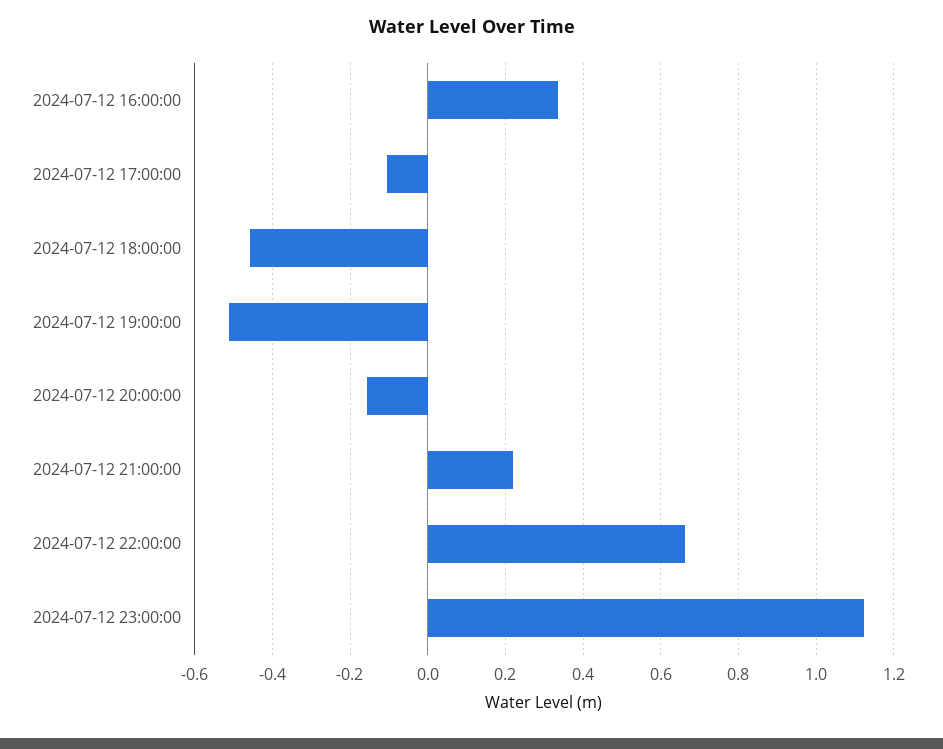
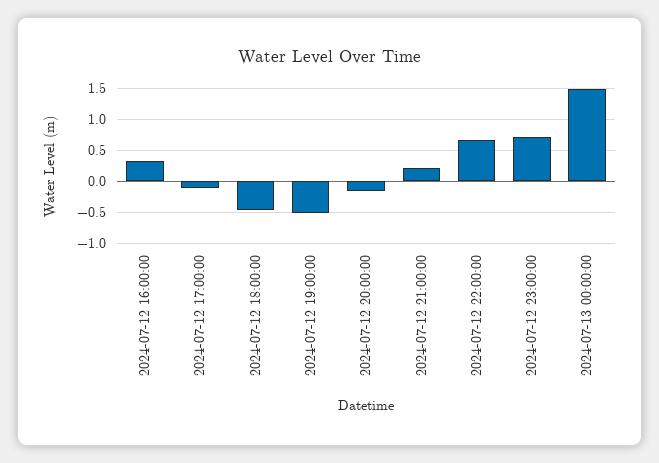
2024-07-12 23:00:00: 1.12 -> 0.7
2024-07-13 00:00:00: none -> 1.5

